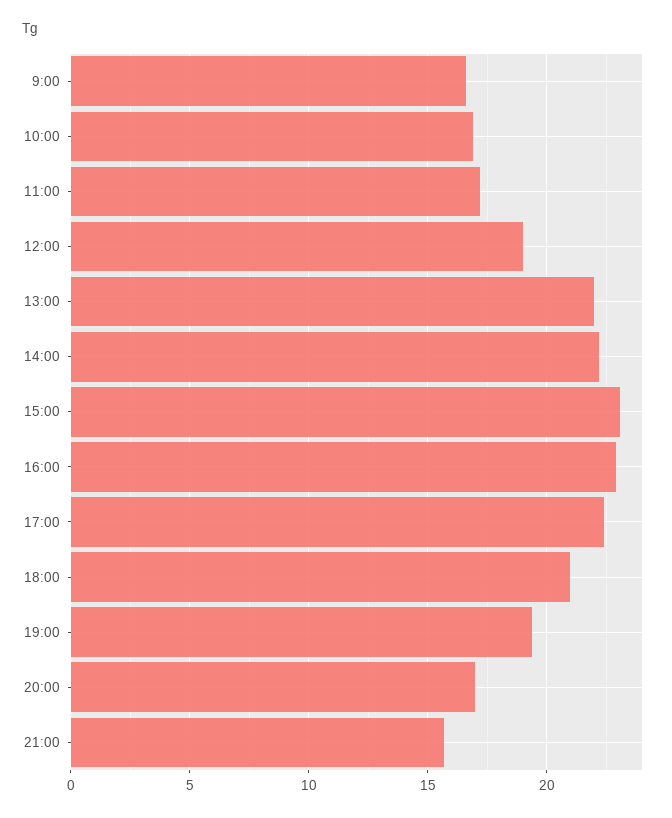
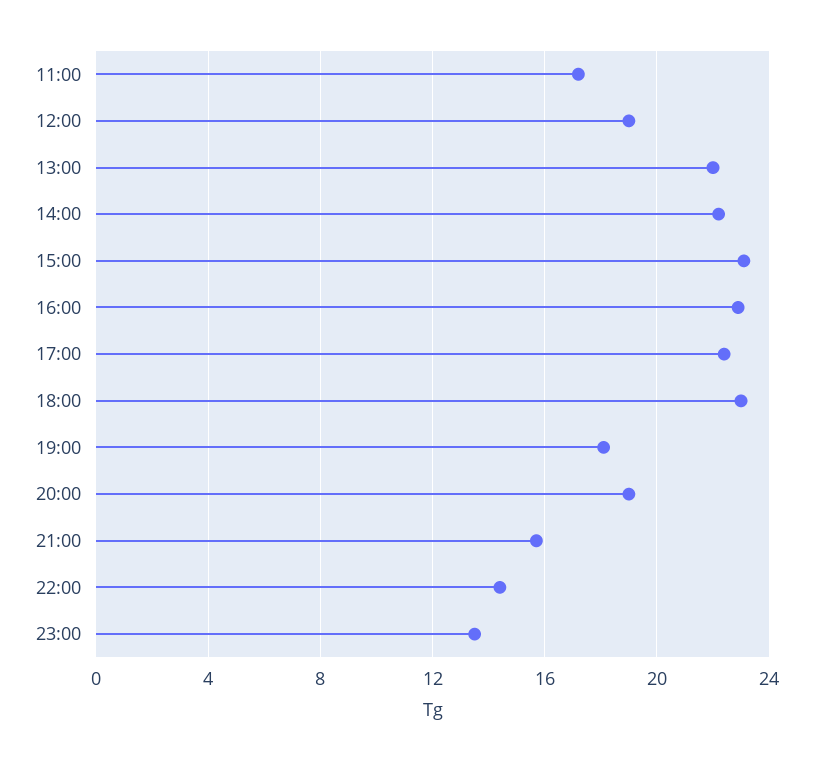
9:00: 16.5 -> none
10:00: 17 -> none
18:00: 21 -> 23
19:00: 19.5 -> 18
20:00: 17 -> 19
22:00: none -> 14.5
23:00: none -> 13.5

